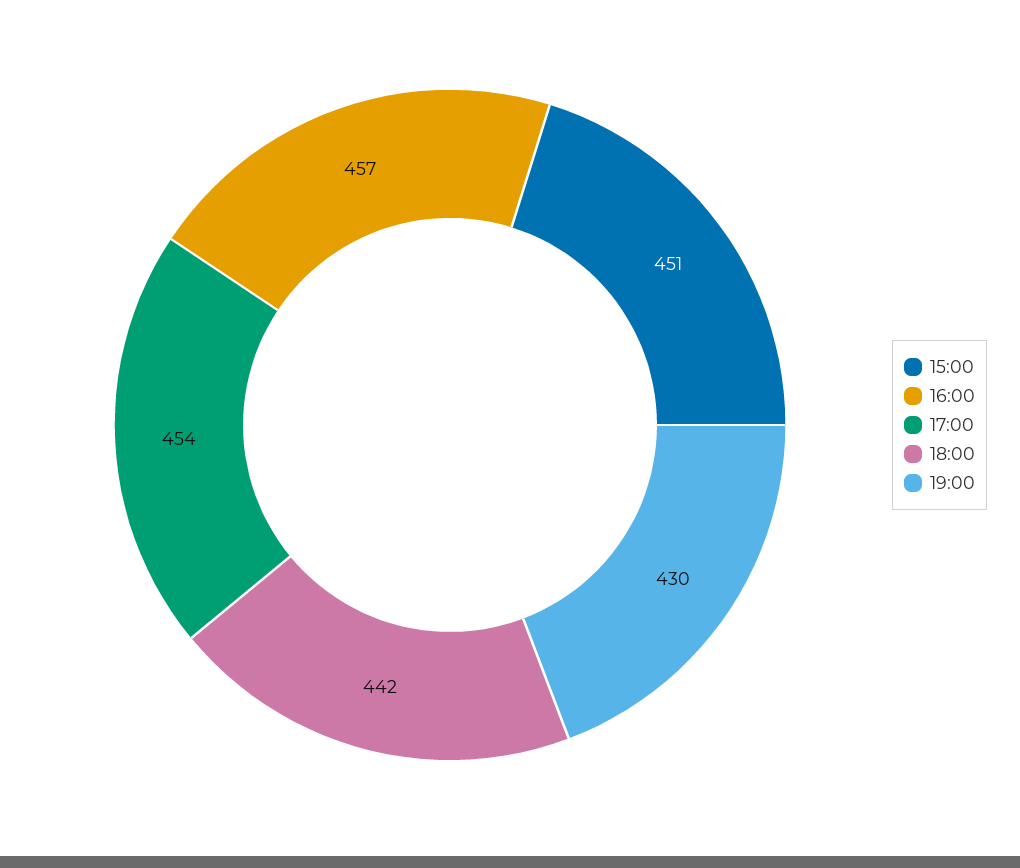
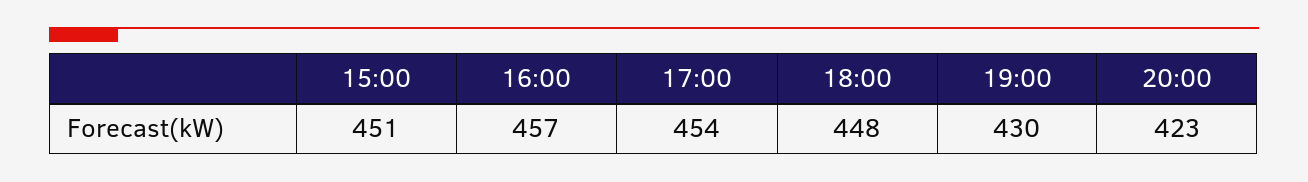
18:00: 442 -> 448
20:00: none -> 423

